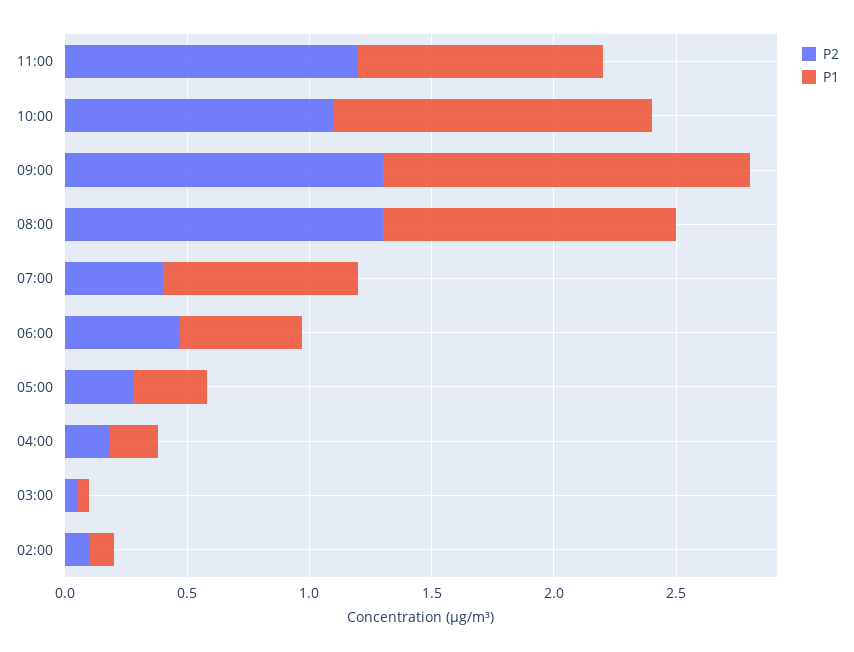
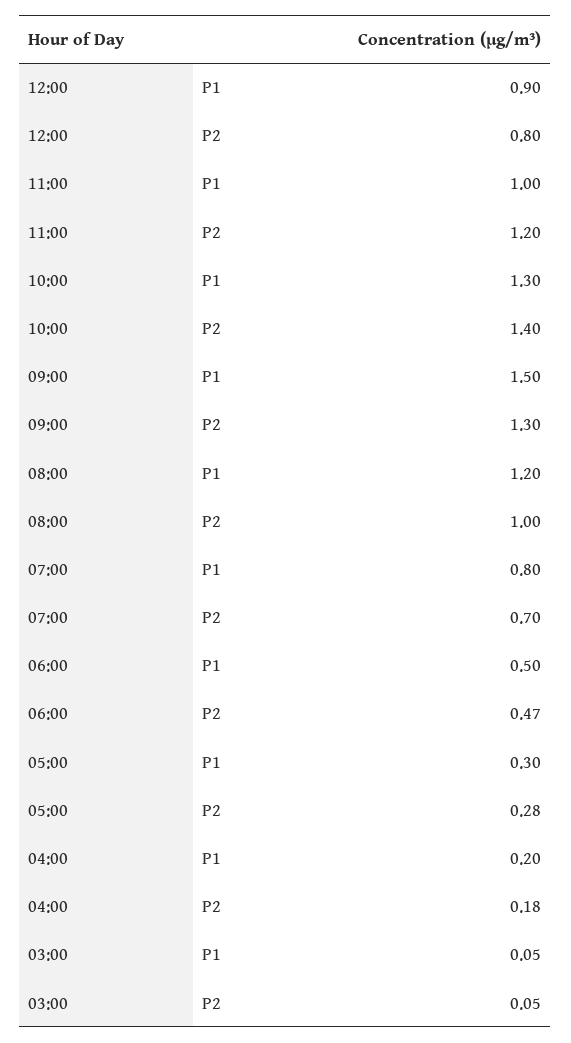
P2, 10:00: 1.1 -> 1.4
P2, 08:00: 1.3 -> 1
P2, 07:00: 0.4 -> 0.7
P2, 02:00: 0.1 -> none
P1, 02:00: 0.1 -> none
P1, 12:00: none -> 0.9
P2, 12:00: none -> 0.8

